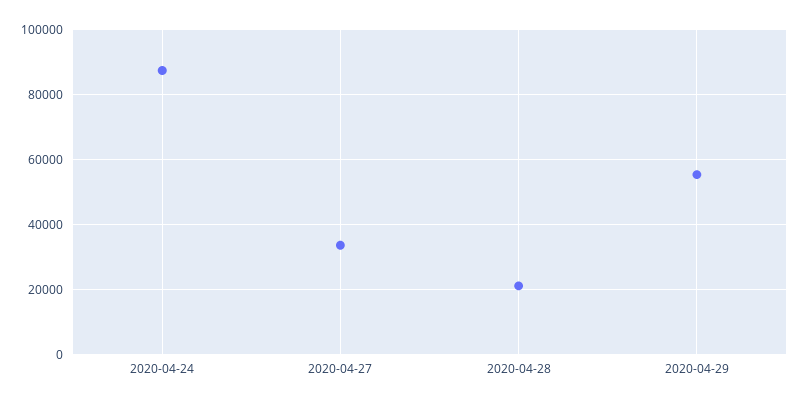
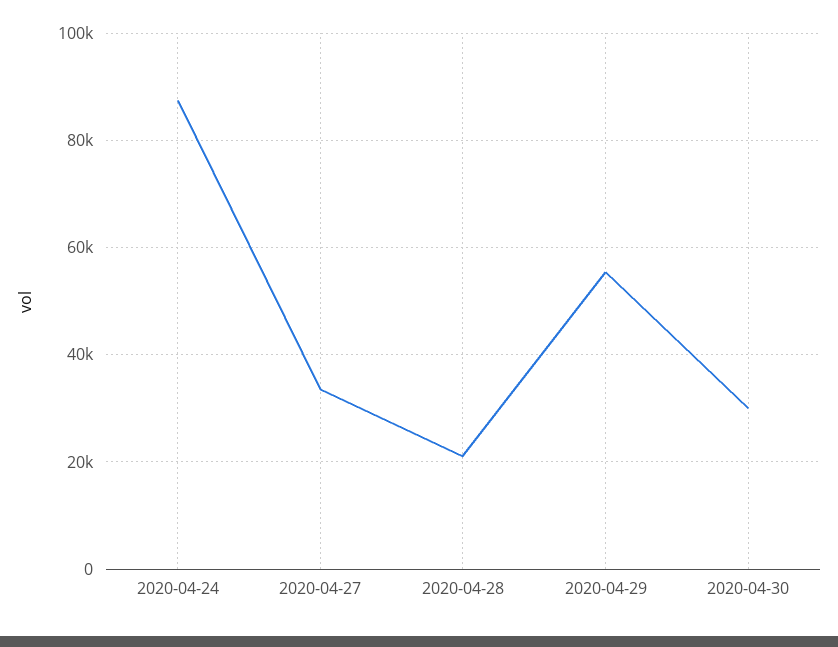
2020-04-30: none -> 30000

